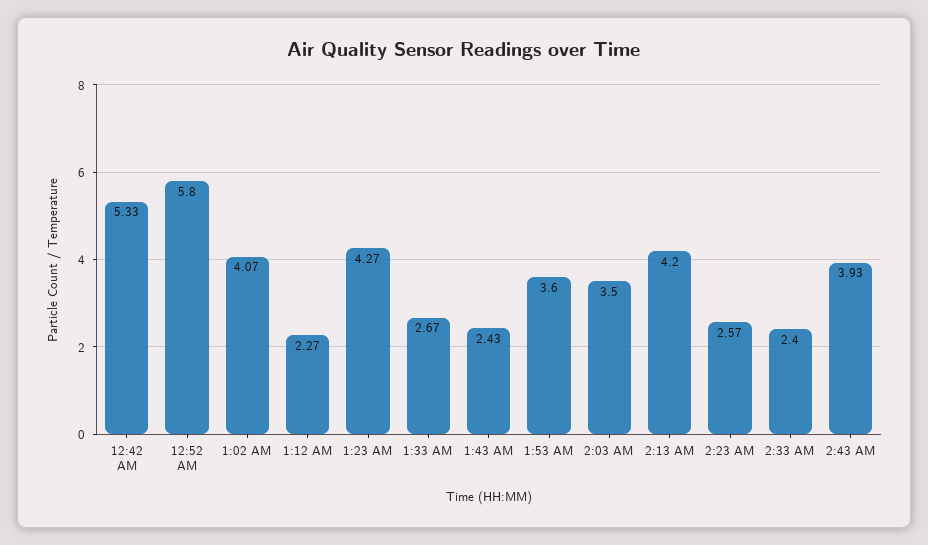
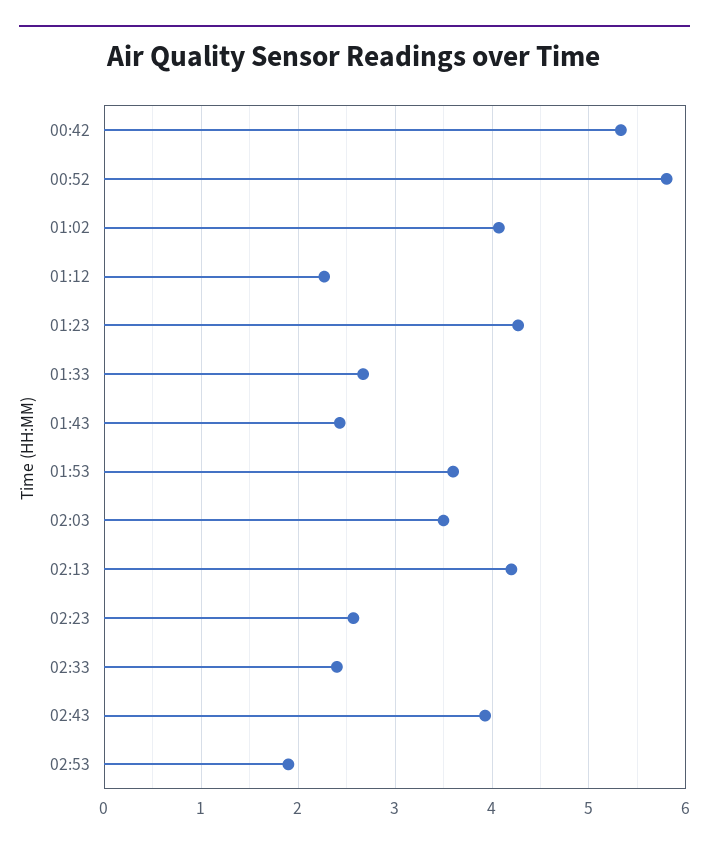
02:53: none -> 1.9

